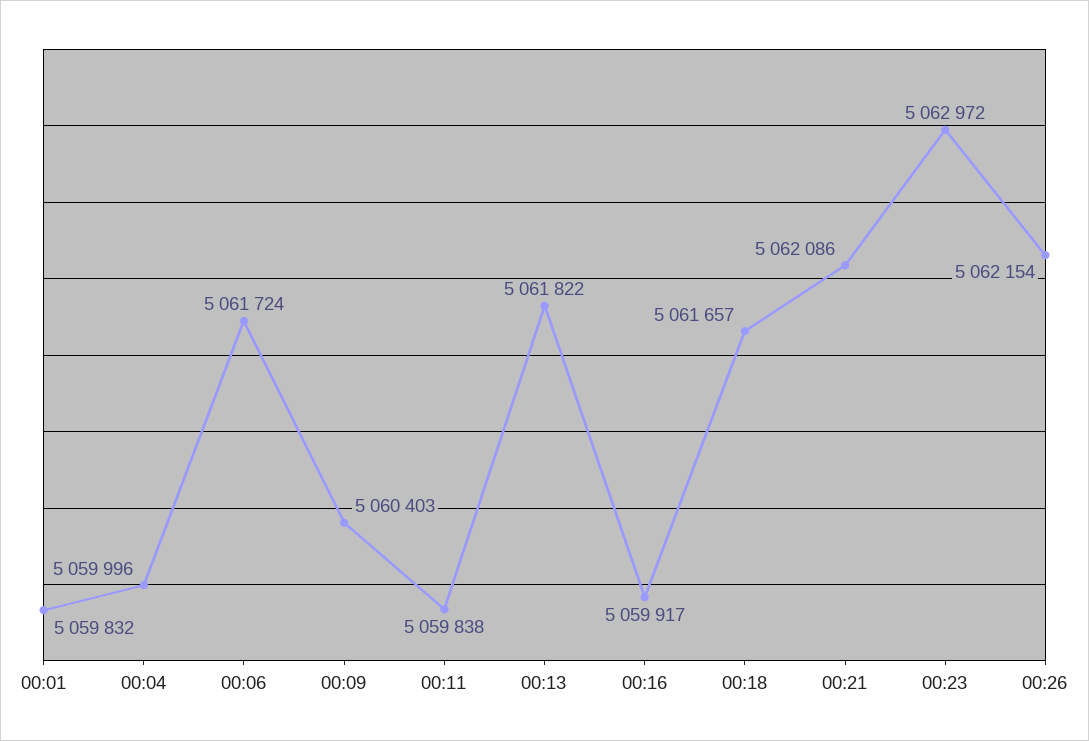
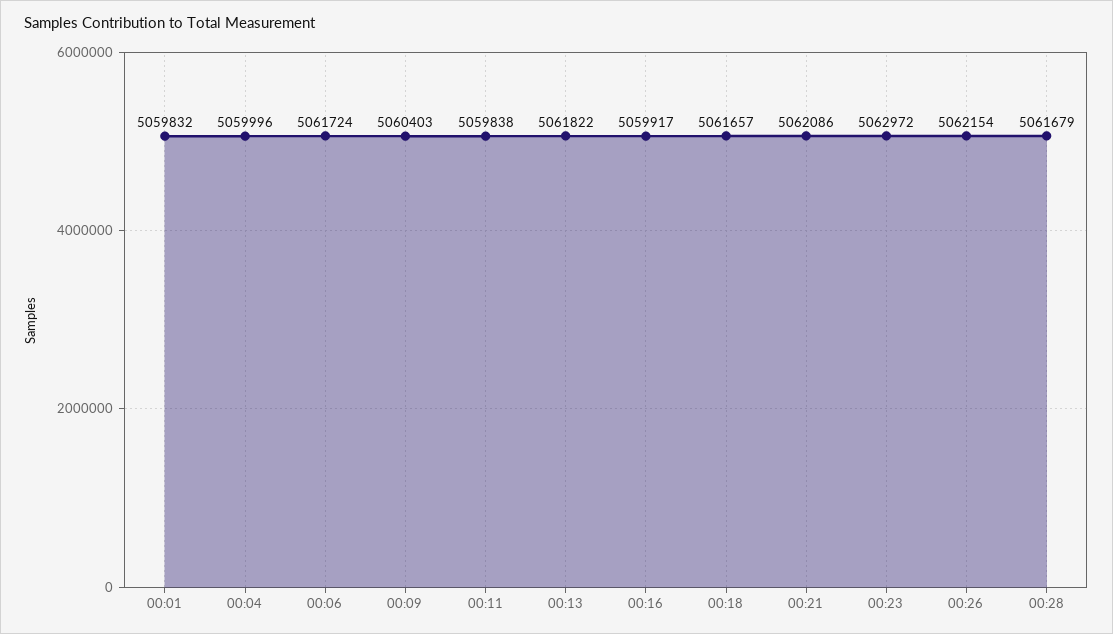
00:28: none -> 5061679

